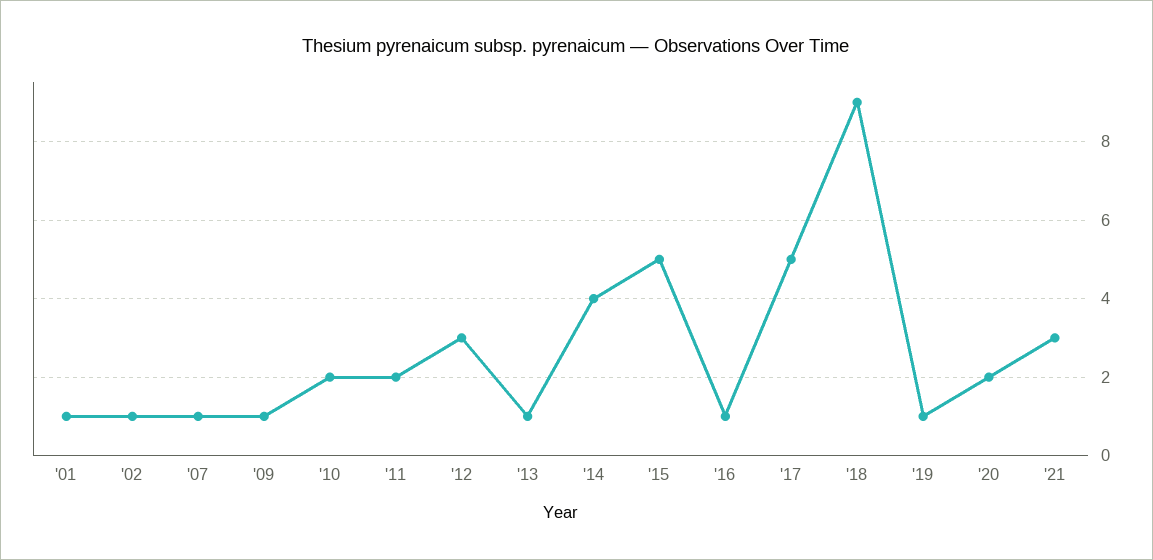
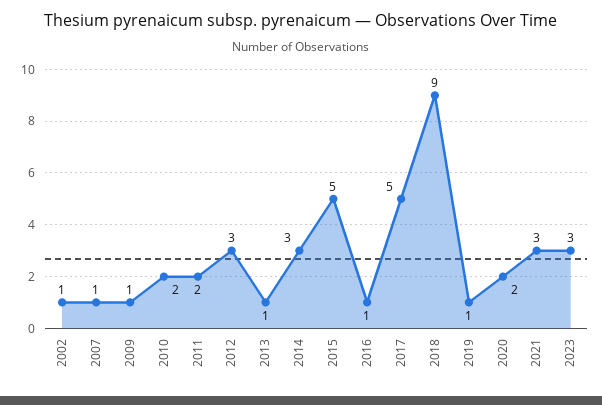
'01: 1 -> none
'14: 4 -> 3
2023: none -> 3

